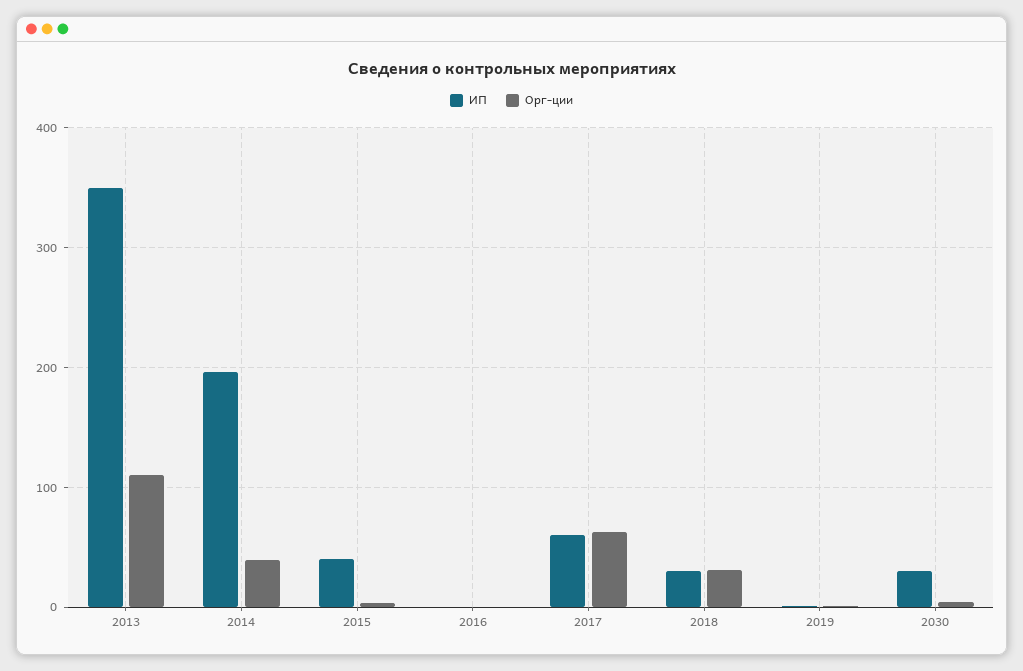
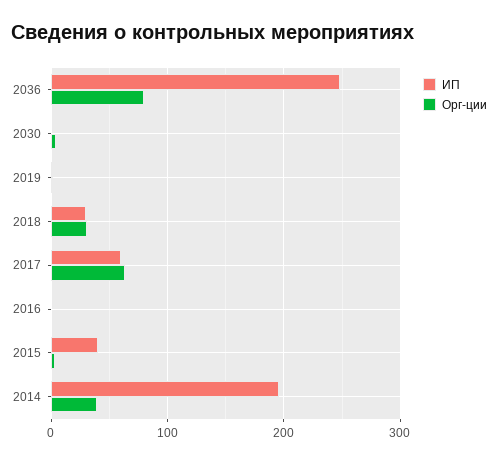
ИП, 2013: 350 -> none
Орг-ции, 2013: 110 -> none
ИП, 2030: 30 -> 0
ИП, 2036: none -> 250
Орг-ции, 2036: none -> 80

